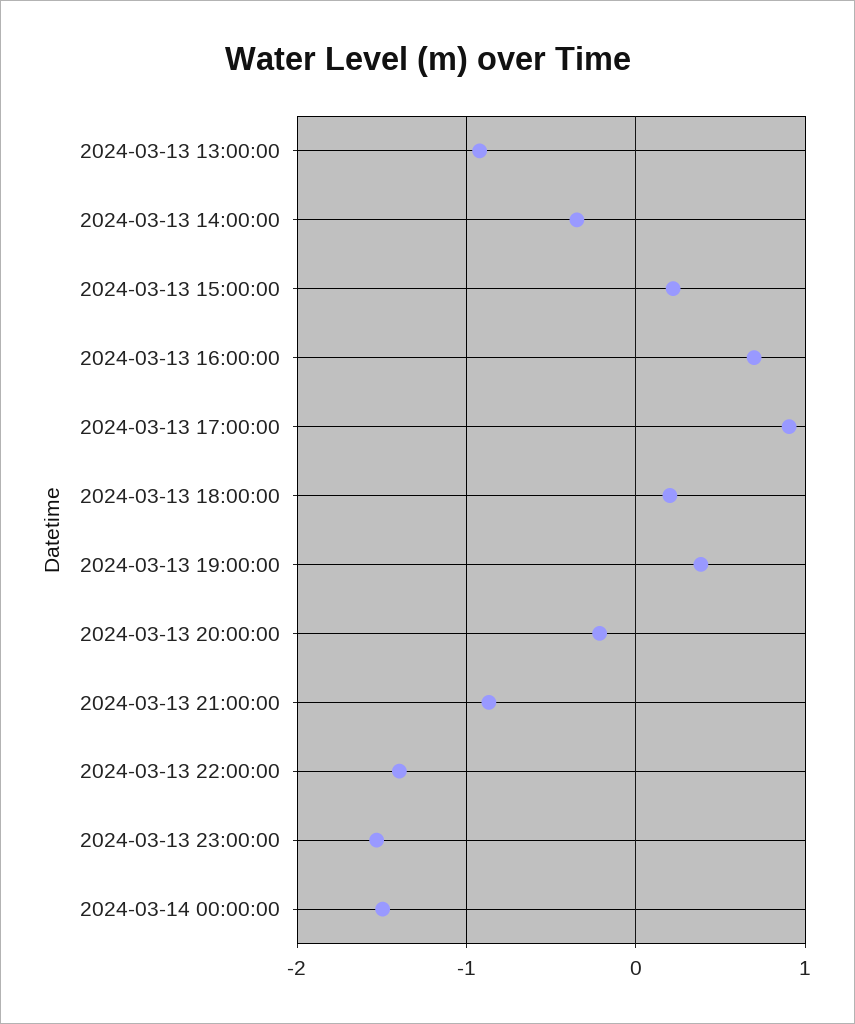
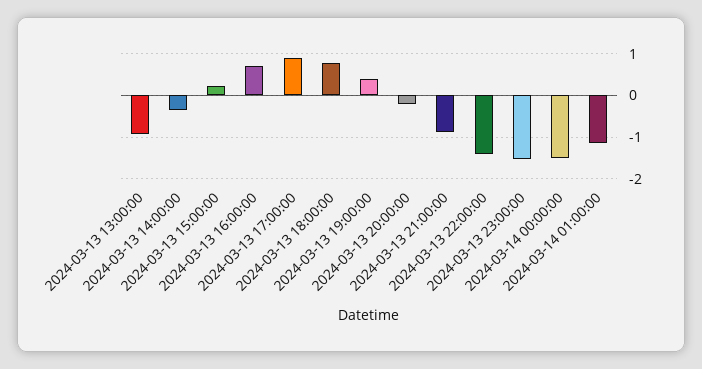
2024-03-13 18:00:00: 0.2 -> 0.8
2024-03-14 01:00:00: none -> -1.2

